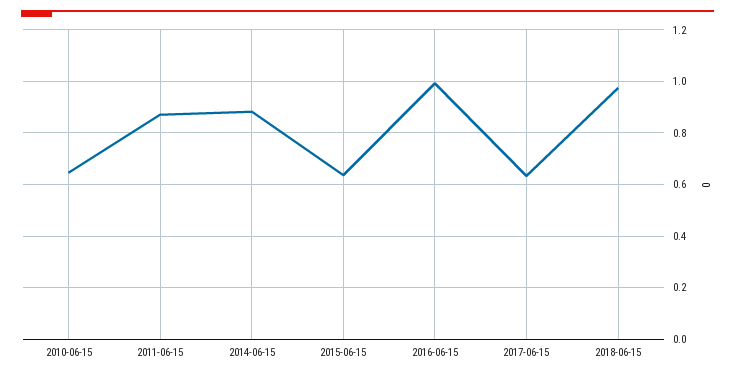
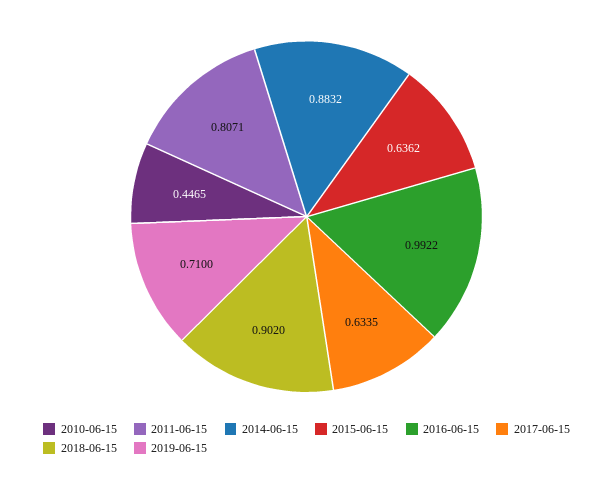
2010-06-15: 0.65 -> 0.4465
2011-06-15: 0.875 -> 0.8071
2018-06-15: 0.975 -> 0.902
2019-06-15: none -> 0.71

